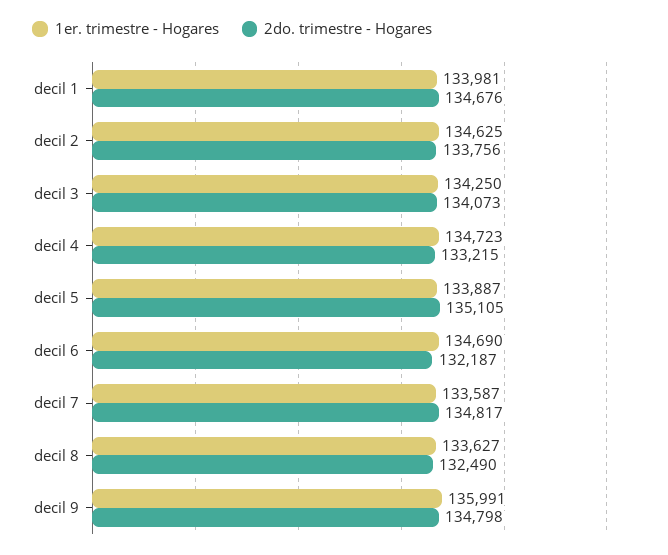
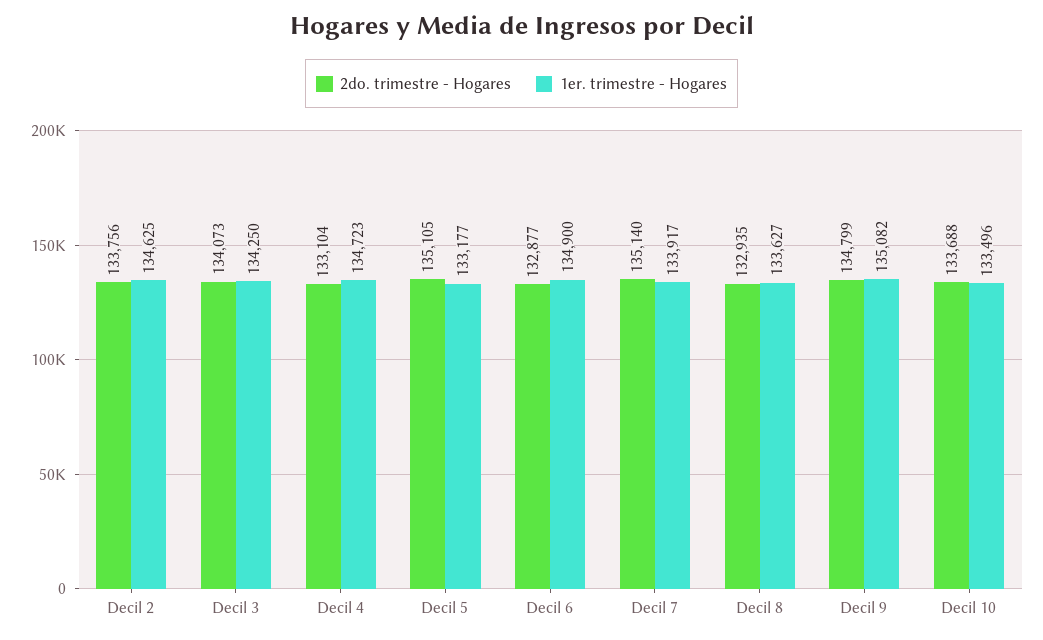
1er. trimestre - Hogares, decil 1: 133981 -> none
2do. trimestre - Hogares, decil 1: 134676 -> none
2do. trimestre - Hogares, decil 4: 133215 -> 133104
1er. trimestre - Hogares, decil 5: 133887 -> 133177
1er. trimestre - Hogares, decil 6: 134690 -> 134900
2do. trimestre - Hogares, decil 6: 132187 -> 132877
1er. trimestre - Hogares, decil 7: 133587 -> 133917
2do. trimestre - Hogares, decil 7: 134817 -> 135140
2do. trimestre - Hogares, decil 8: 132490 -> 132935
1er. trimestre - Hogares, decil 9: 135991 -> 135082
2do. trimestre - Hogares, decil 9: 134798 -> 134799
2do. trimestre - Hogares, Decil 10: none -> 133688
1er. trimestre - Hogares, Decil 10: none -> 133496

